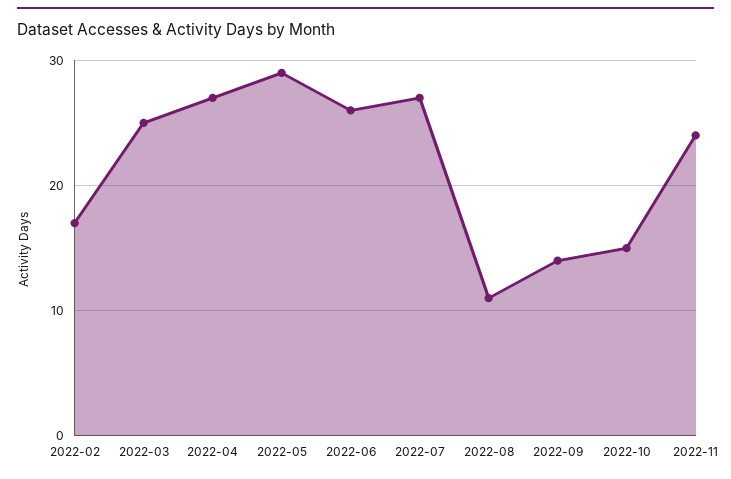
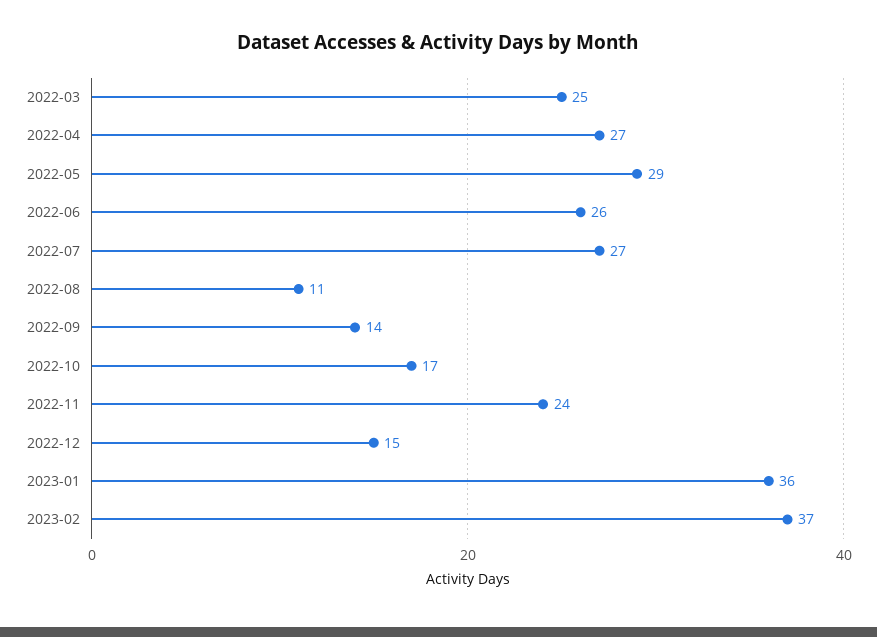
2022-02: 17 -> none
2022-10: 15 -> 17
2022-12: none -> 15
2023-01: none -> 36
2023-02: none -> 37

